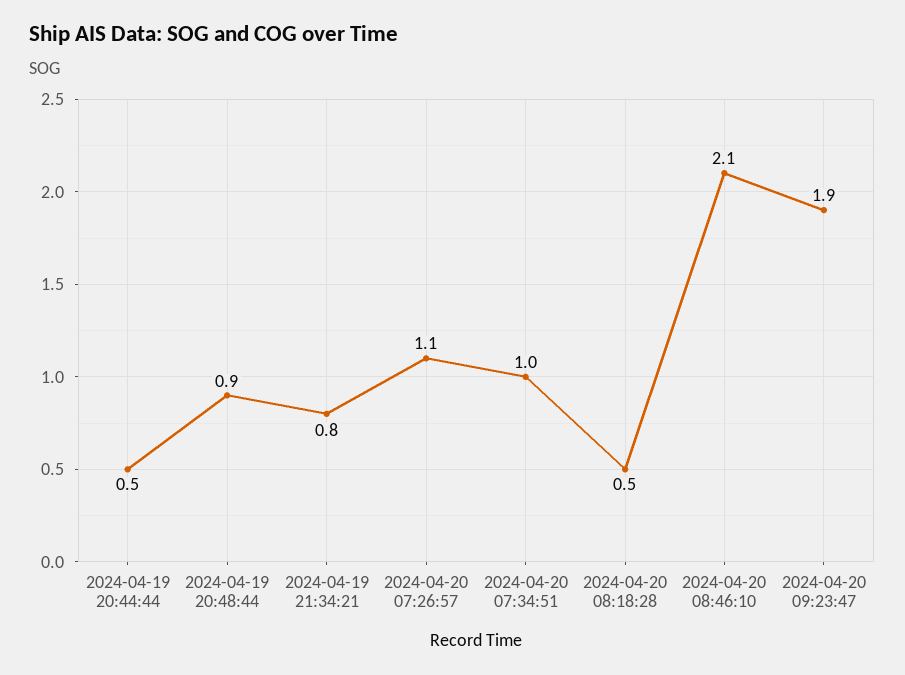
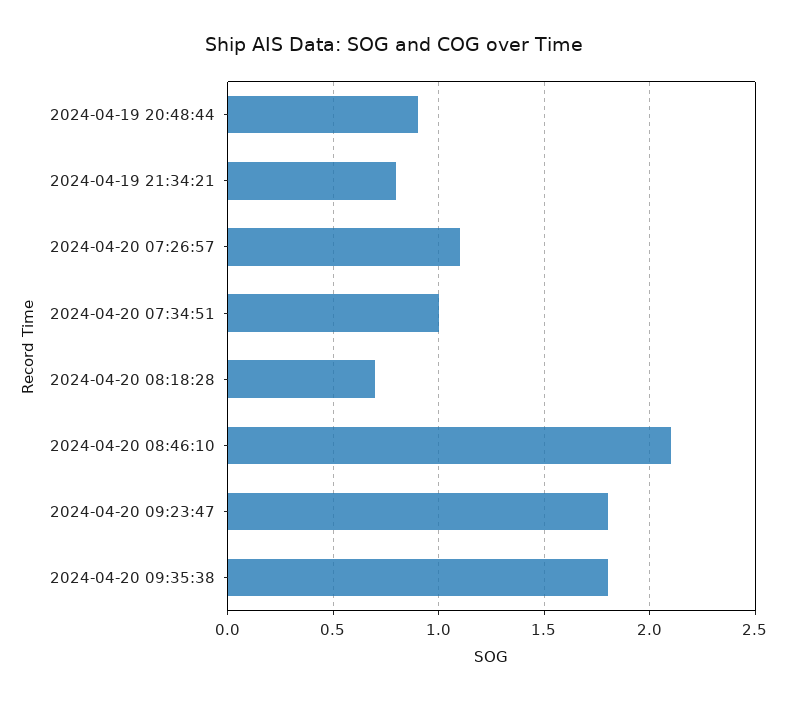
2024-04-19 20:44:44: 0.5 -> none
2024-04-20 08:18:28: 0.5 -> 0.7
2024-04-20 09:23:47: 1.9 -> 1.8
2024-04-20 09:35:38: none -> 1.8

